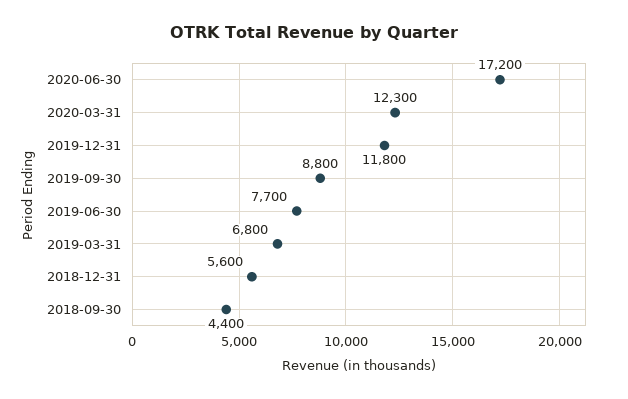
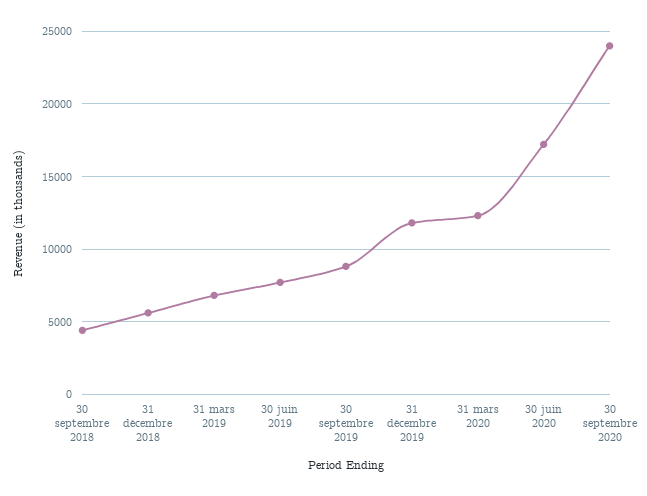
30 septembre 2020: none -> 24000

